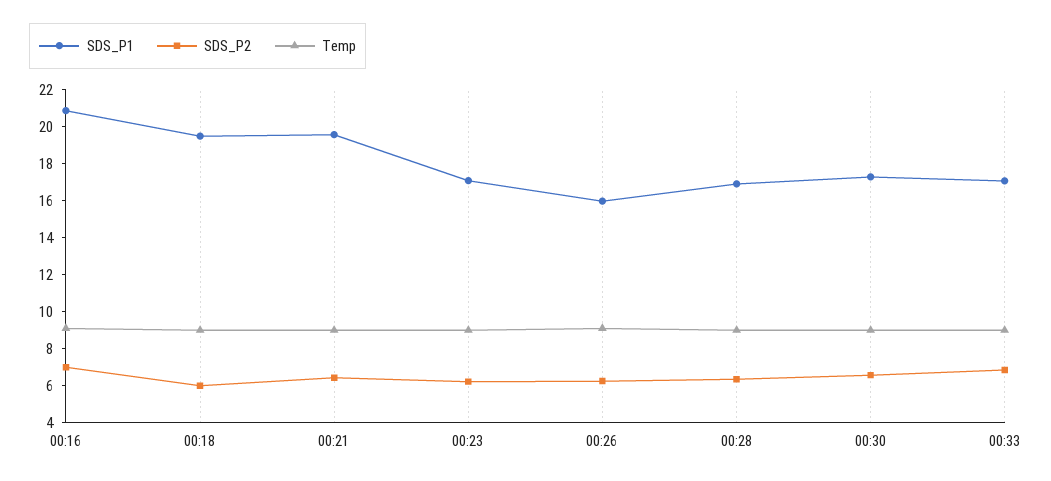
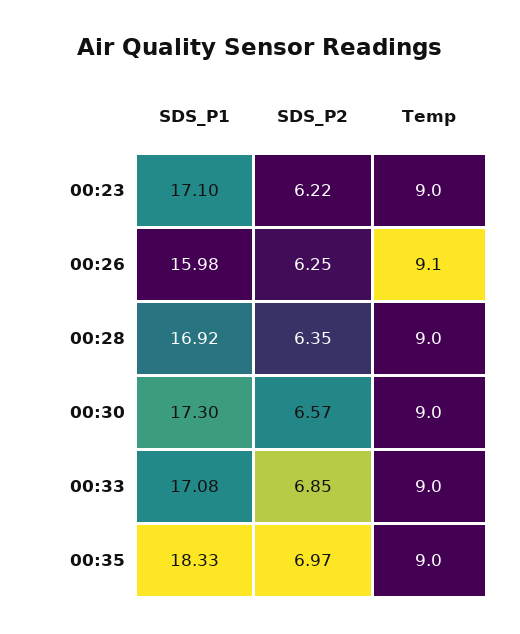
SDS_P1, 00:16: 21 -> none
SDS_P2, 00:16: 7 -> none
Temp, 00:16: 9 -> none
SDS_P1, 00:18: 19.5 -> none
SDS_P2, 00:18: 6 -> none
Temp, 00:18: 9 -> none
SDS_P1, 00:21: 19.5 -> none
SDS_P2, 00:21: 6.5 -> none
Temp, 00:21: 9 -> none
SDS_P1, 00:35: none -> 18.33
SDS_P2, 00:35: none -> 6.97
Temp, 00:35: none -> 9

